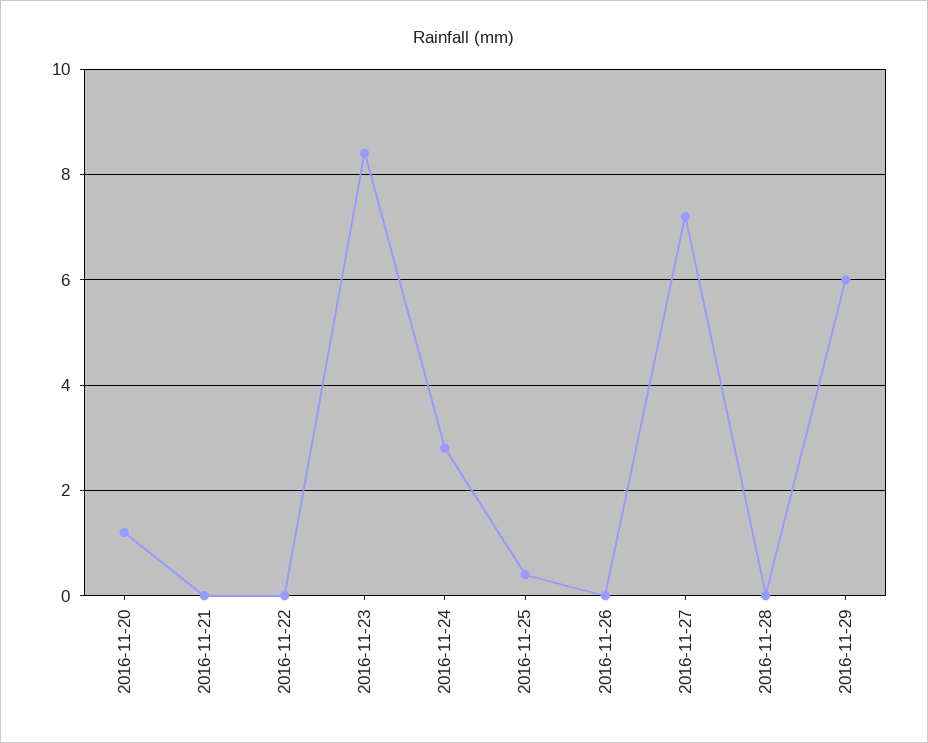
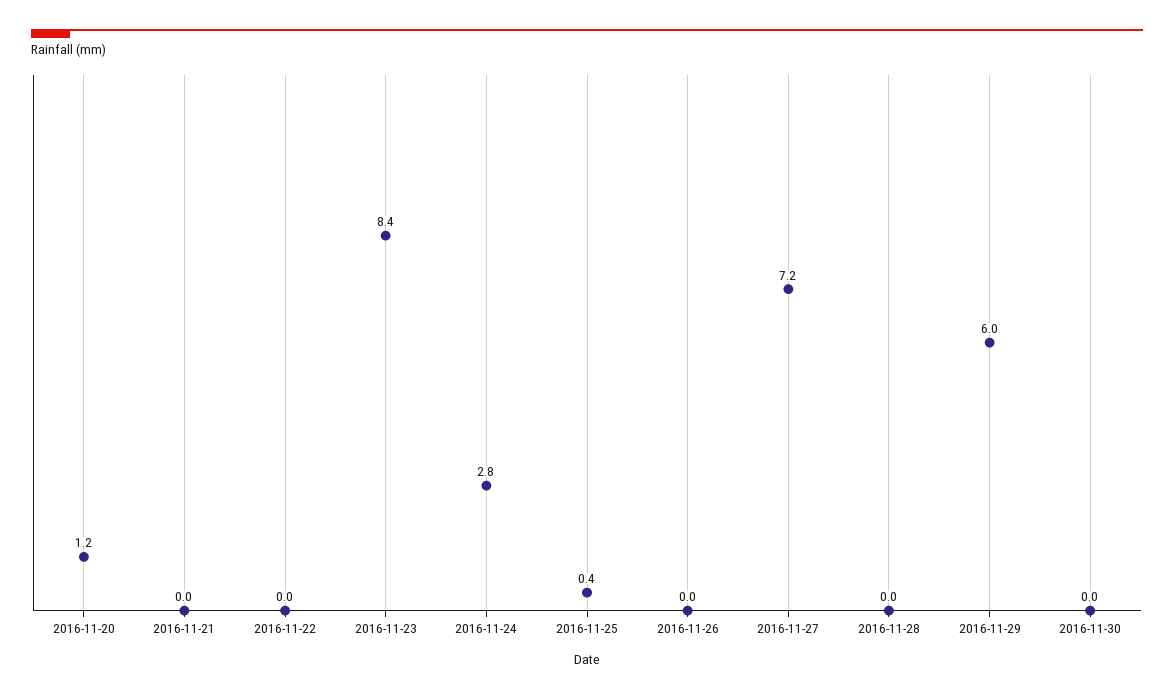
2016-11-30: none -> 0

